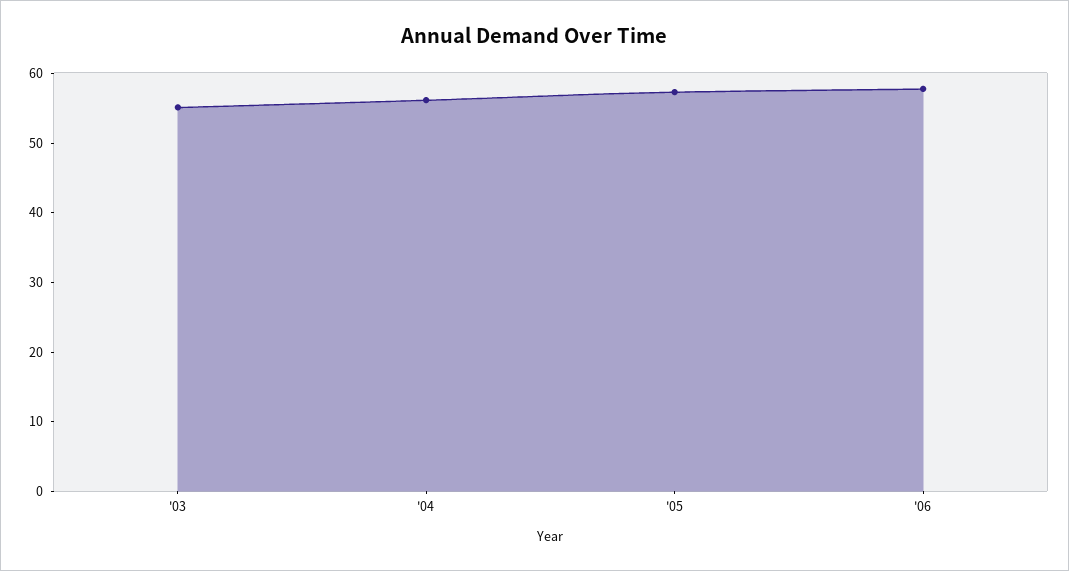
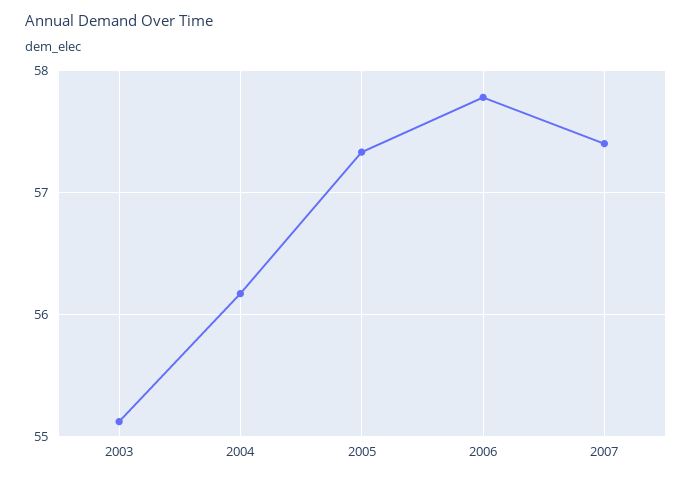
2007: none -> 57.4

